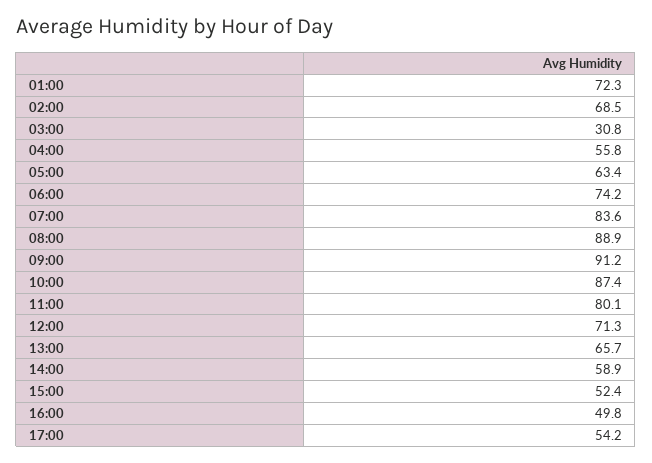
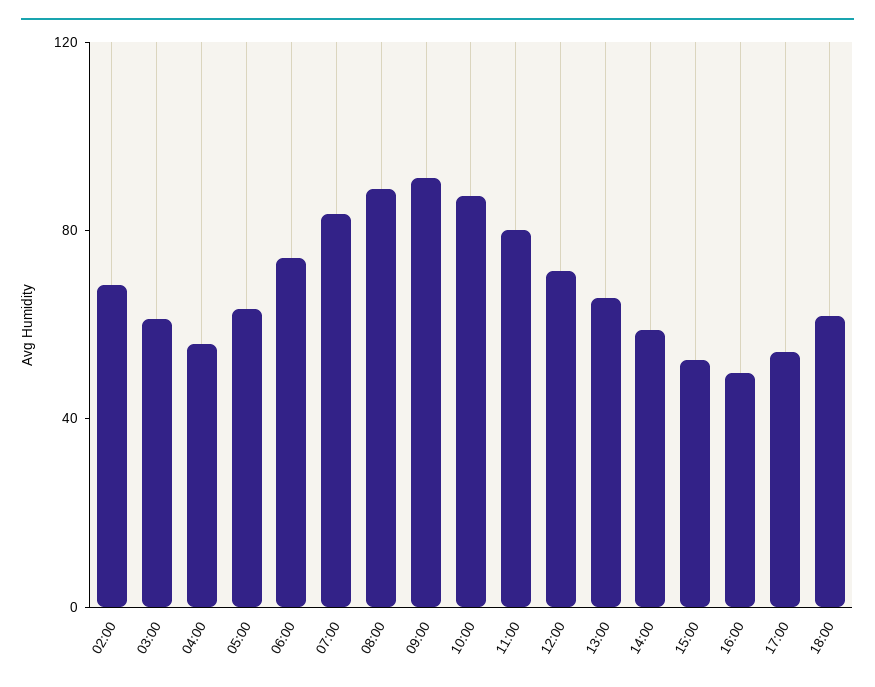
01:00: 72.3 -> none
03:00: 30.8 -> 60
18:00: none -> 60

